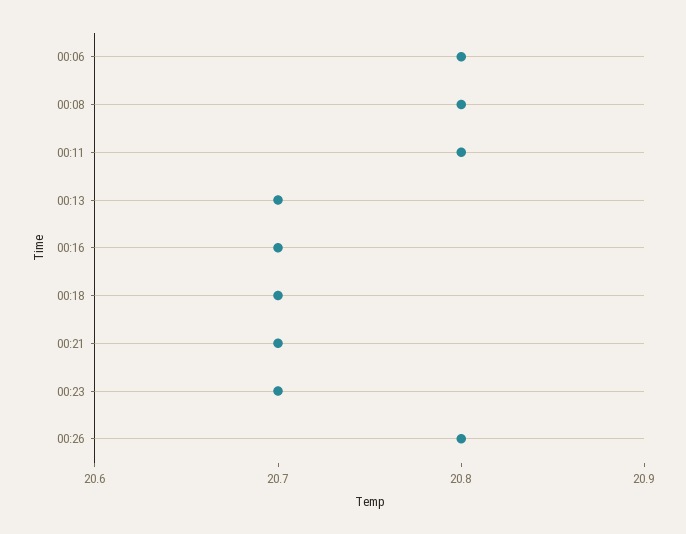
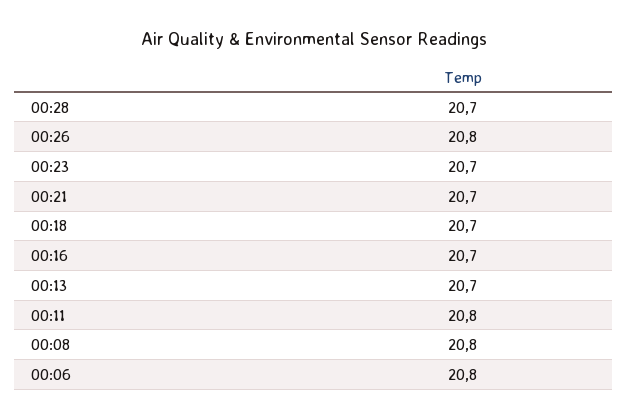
00:28: none -> 20.7

